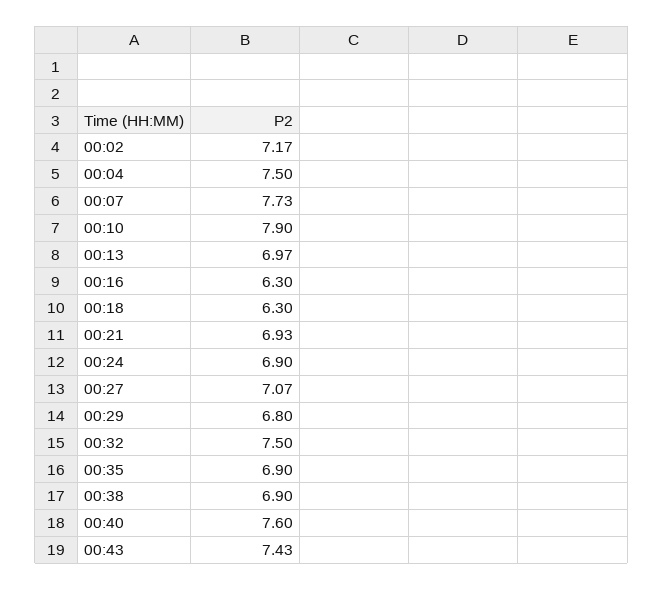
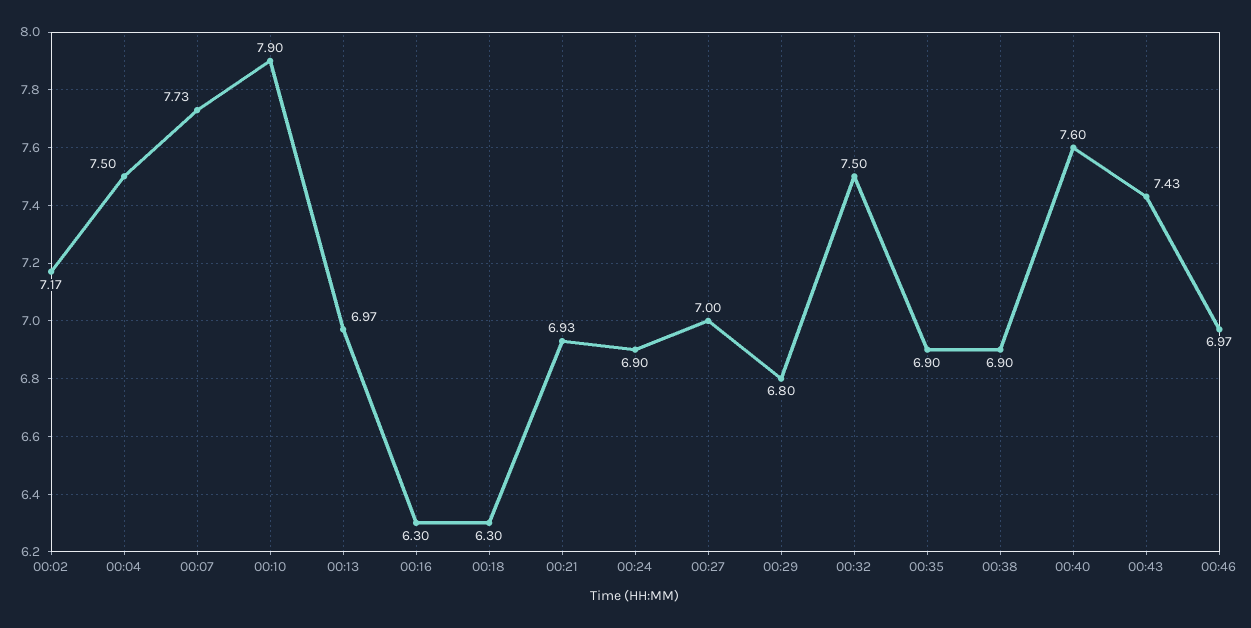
00:27: 7.07 -> 7
00:46: none -> 6.97

